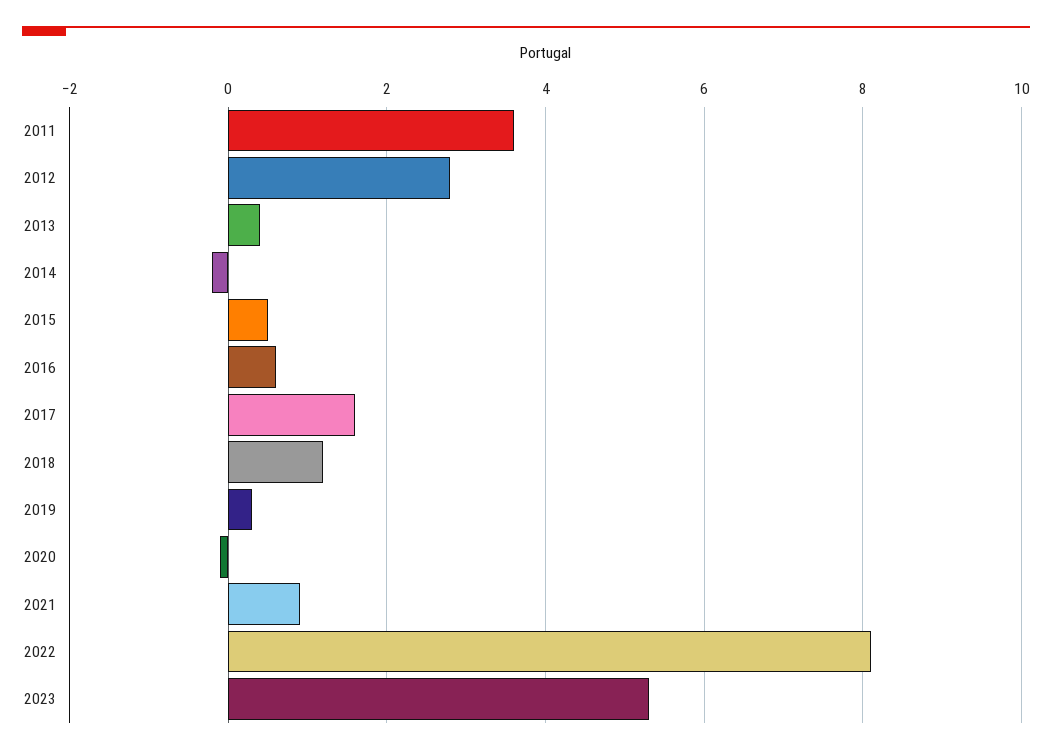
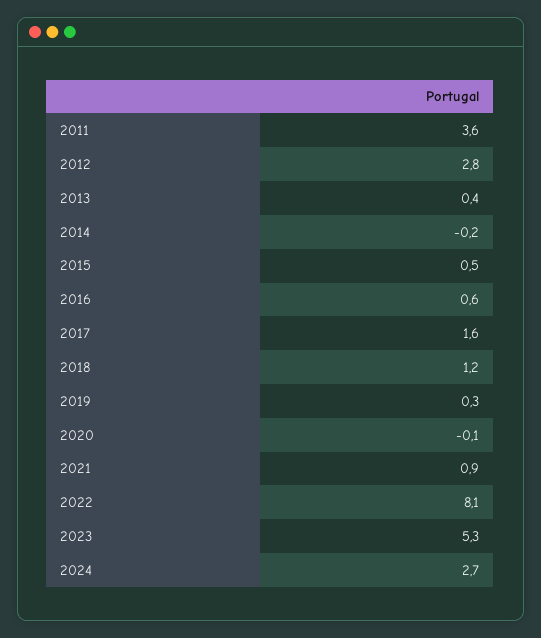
2024: none -> 2.7

